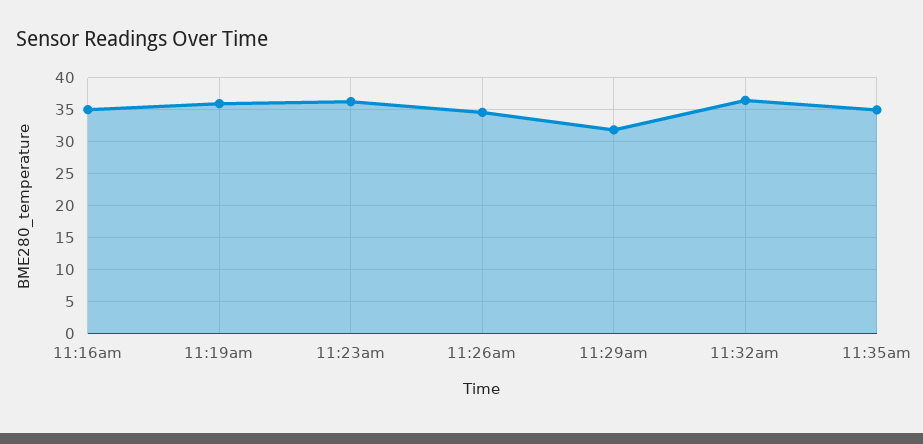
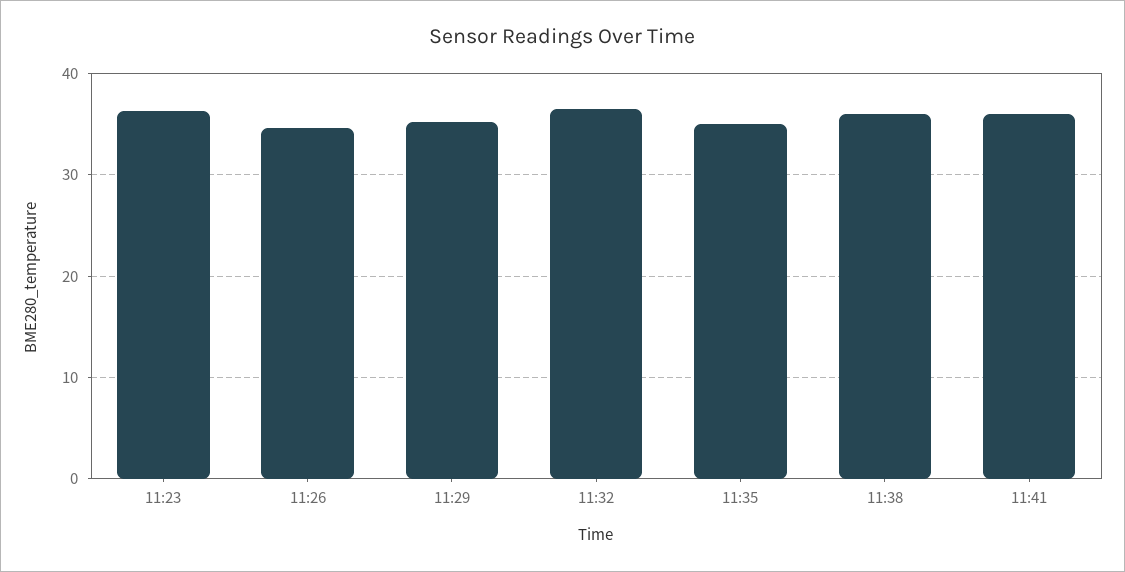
11:16am: 35 -> none
11:19am: 36 -> none
11:29am: 32 -> 35
11:38: none -> 36
11:41: none -> 36

